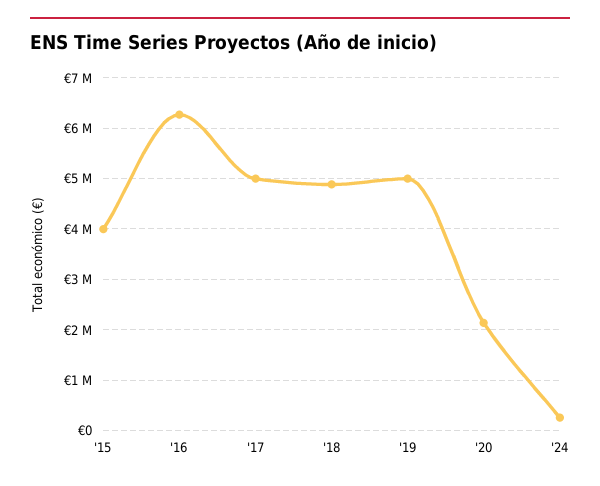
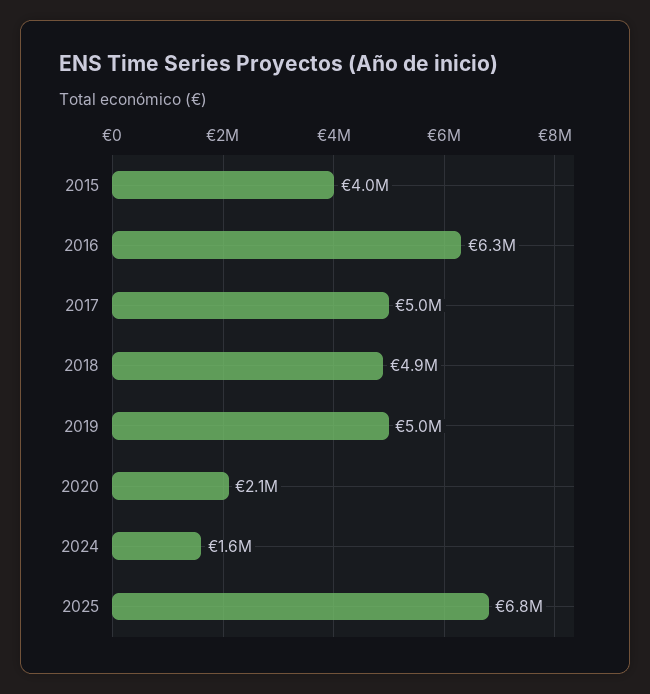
'24: 200000 -> 1600000
2025: none -> 6800000

